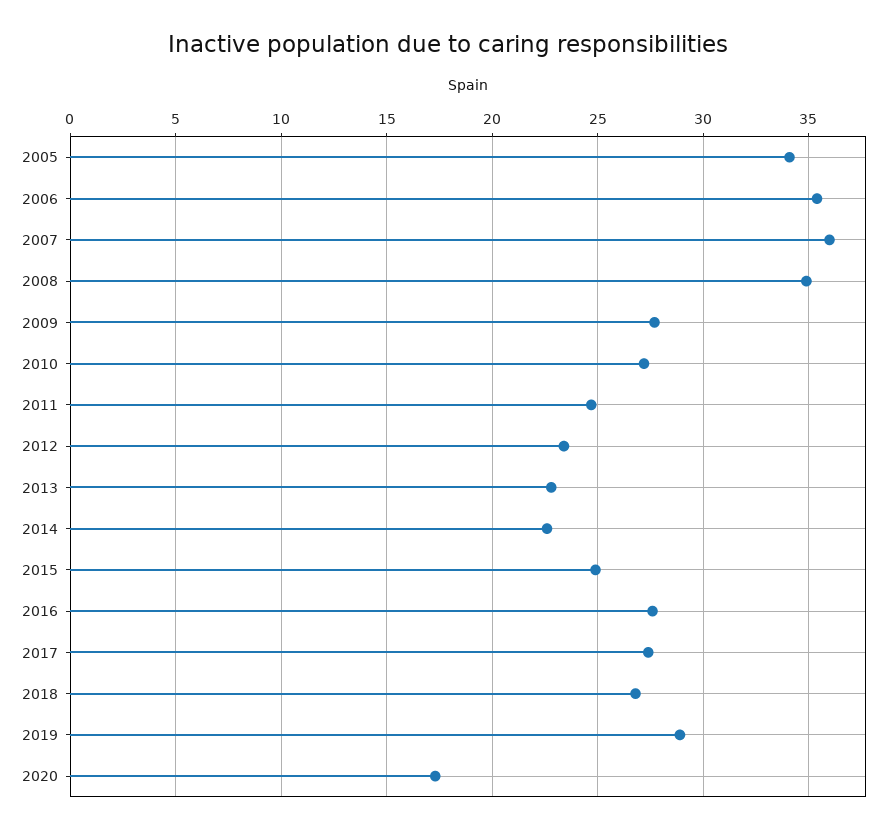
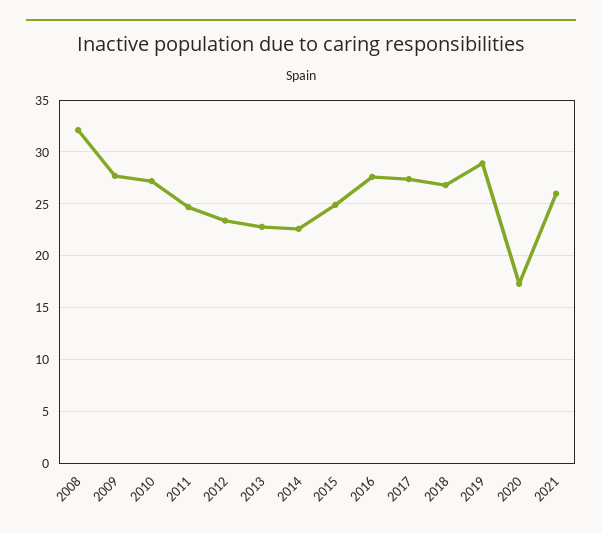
2005: 34 -> none
2006: 35.5 -> none
2007: 36 -> none
2008: 35 -> 32
2021: none -> 26

